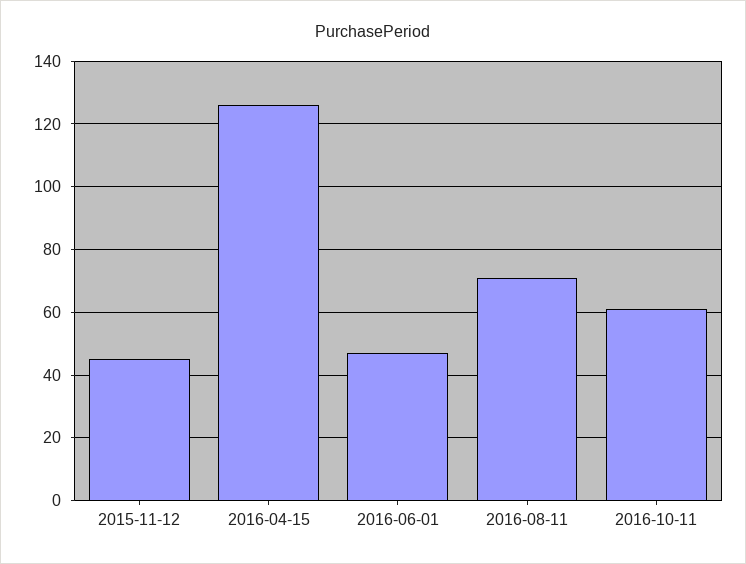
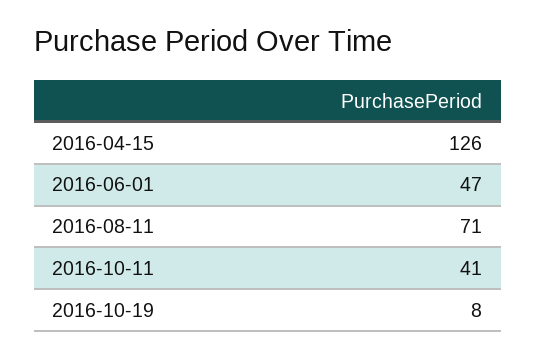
2015-11-12: 45 -> none
2016-10-11: 60 -> 41
2016-10-19: none -> 8

